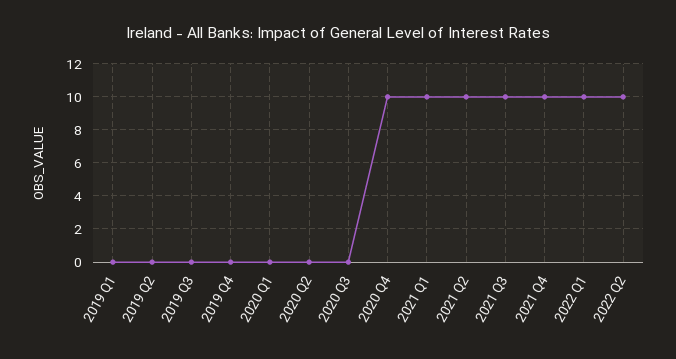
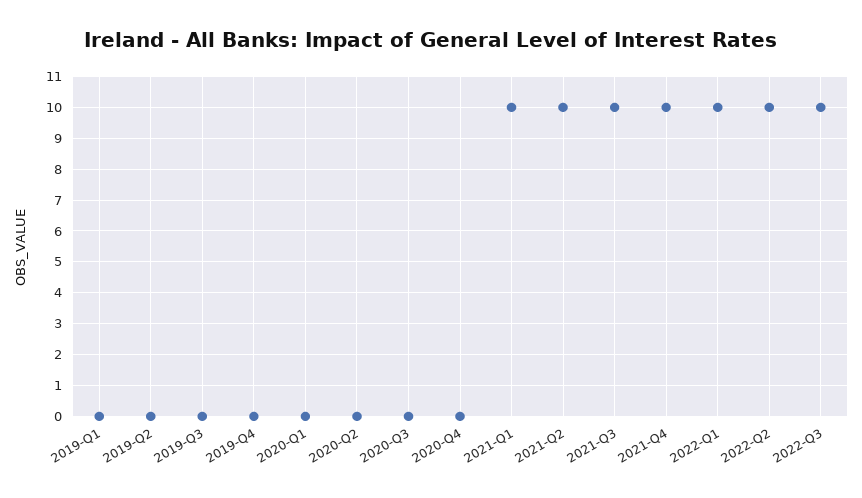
2020 Q4: 10 -> 0
2022-Q3: none -> 10

